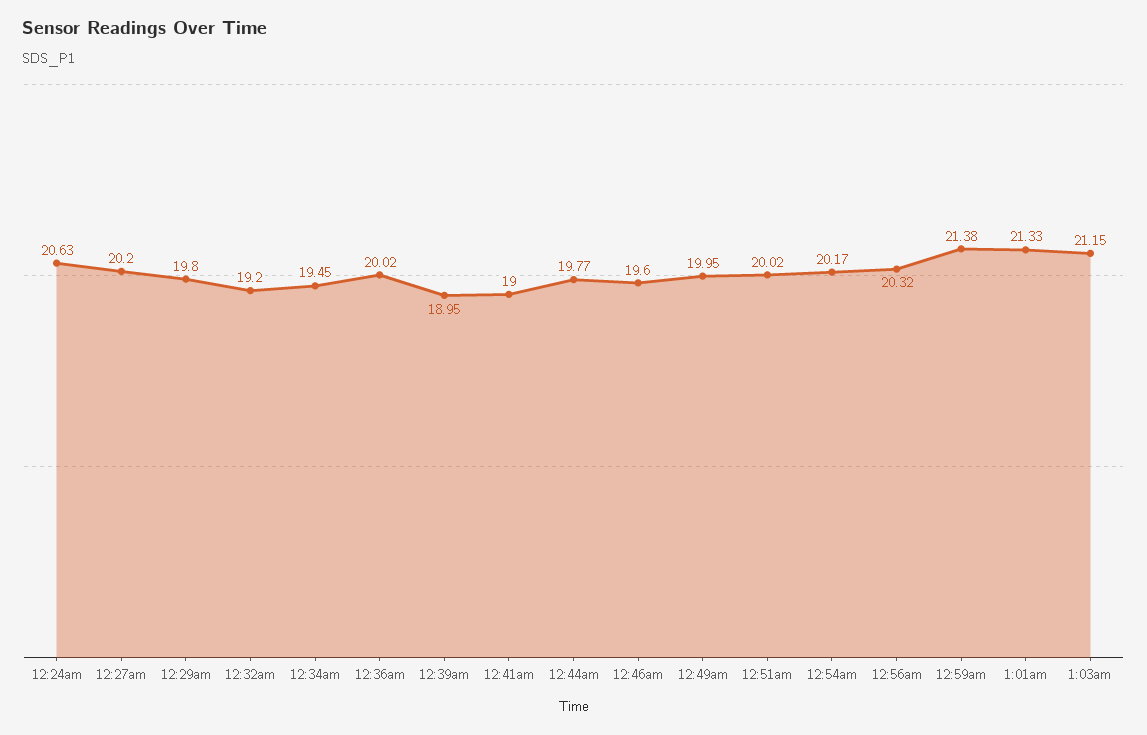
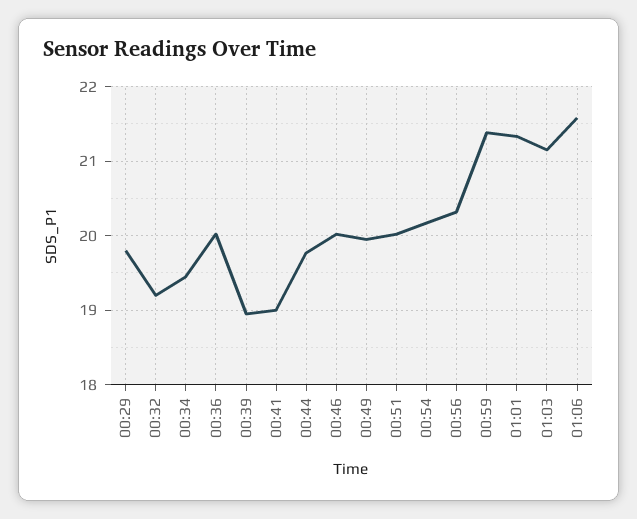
12:24am: 20.63 -> none
12:27am: 20.2 -> none
12:46am: 19.6 -> 20
01:06: none -> 21.6

